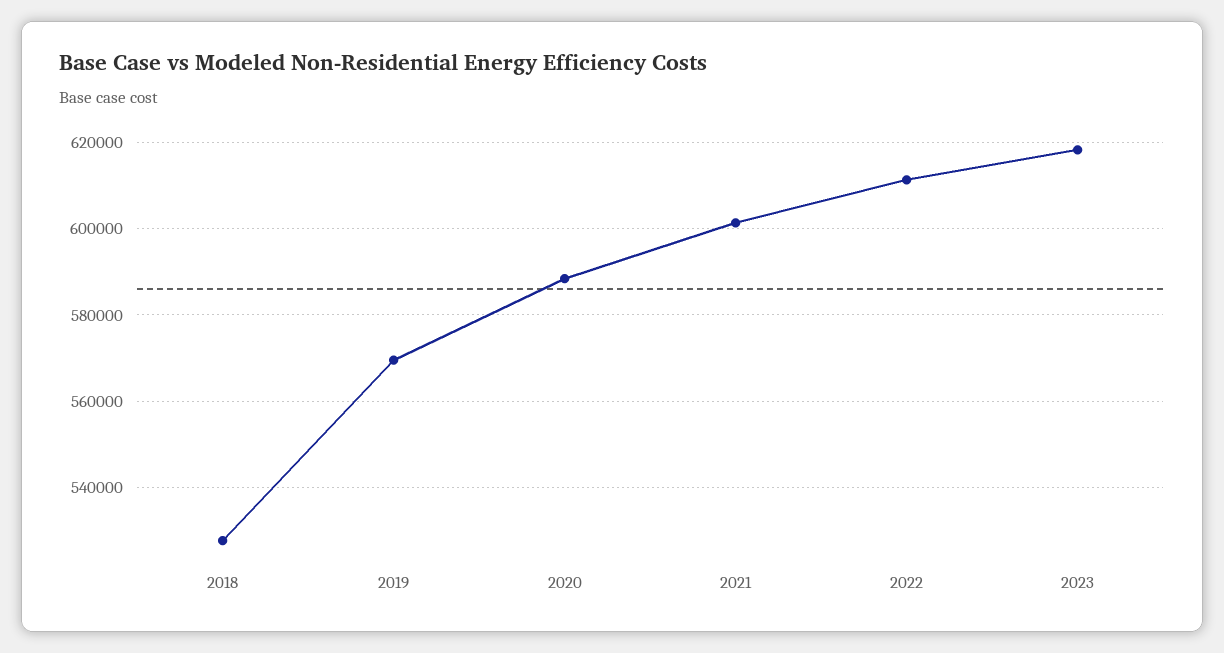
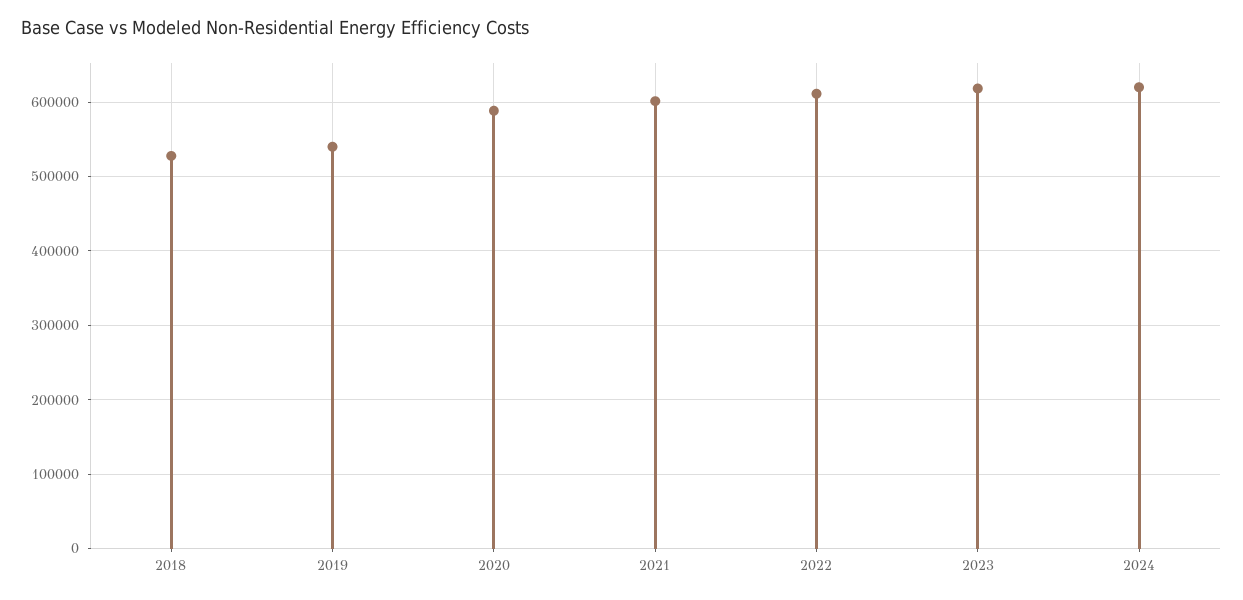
2019: 570000 -> 540000
2024: none -> 620000

